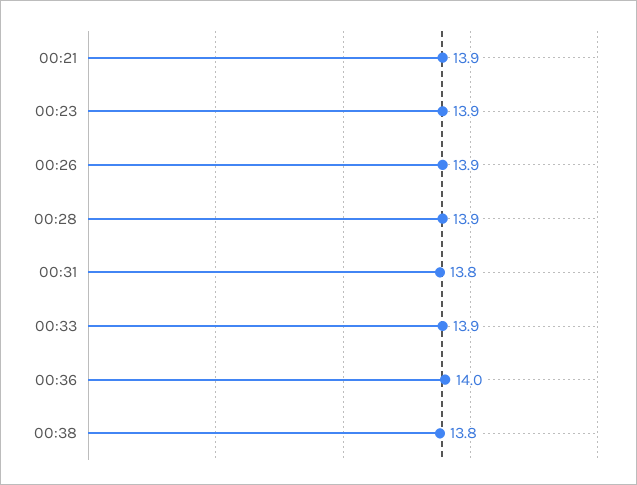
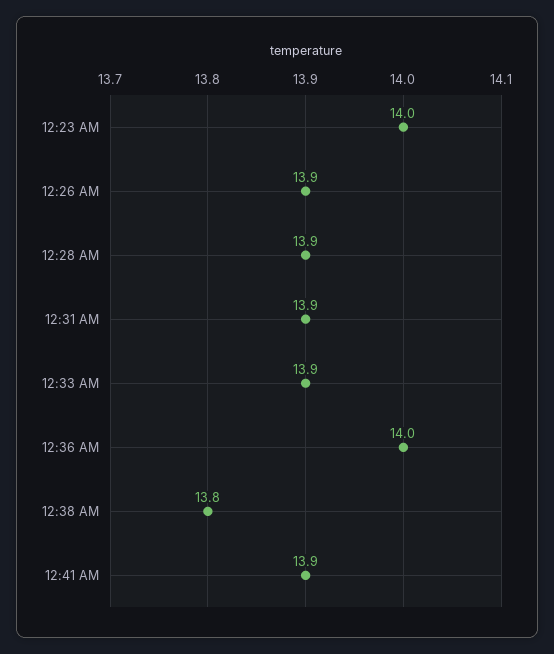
00:21: 13.9 -> none
00:23: 13.9 -> 14
00:31: 13.8 -> 13.9
12:41 AM: none -> 13.9

